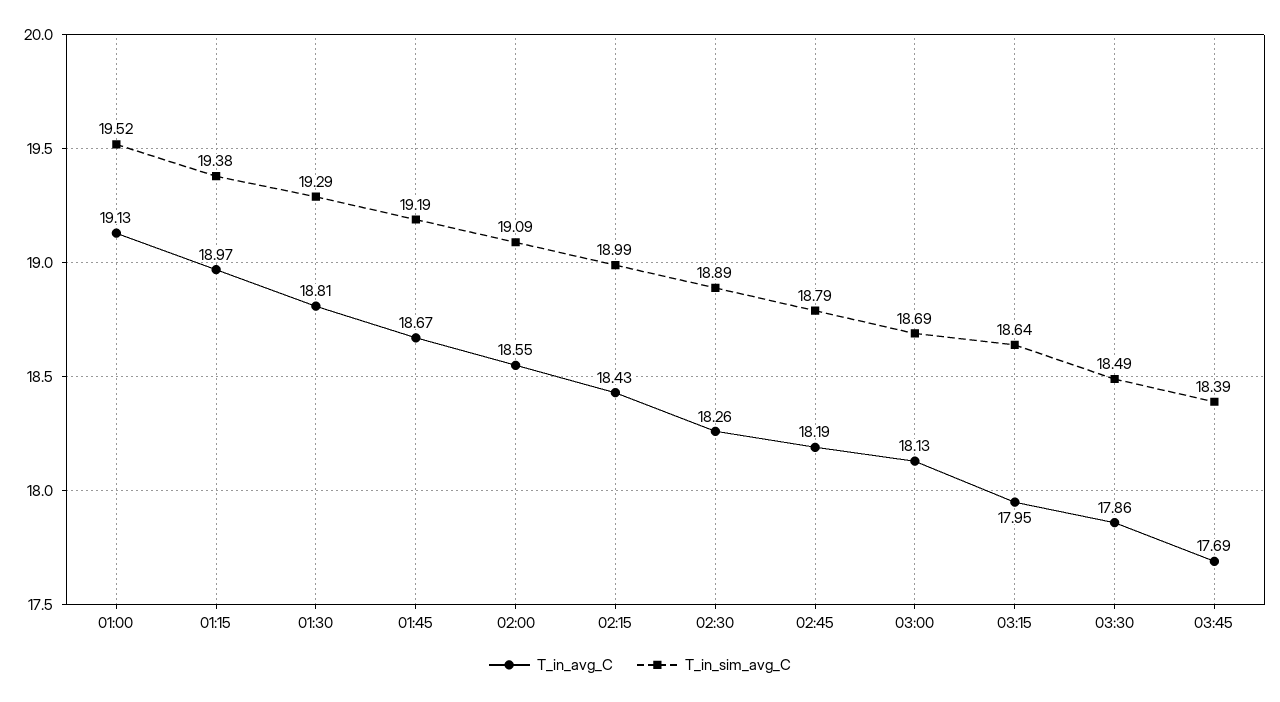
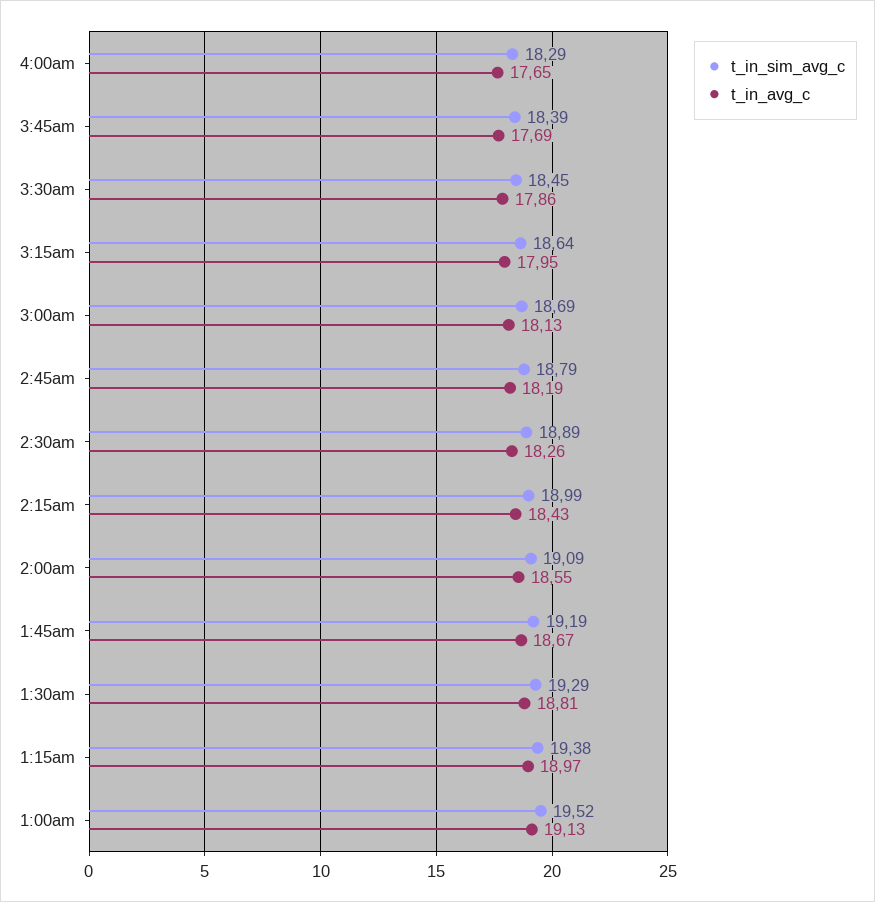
T_in_sim_avg_C, 03:30: 18.49 -> 18.45
T_in_sim_avg_C, 4:00am: none -> 18.29
T_in_avg_C, 4:00am: none -> 17.65

